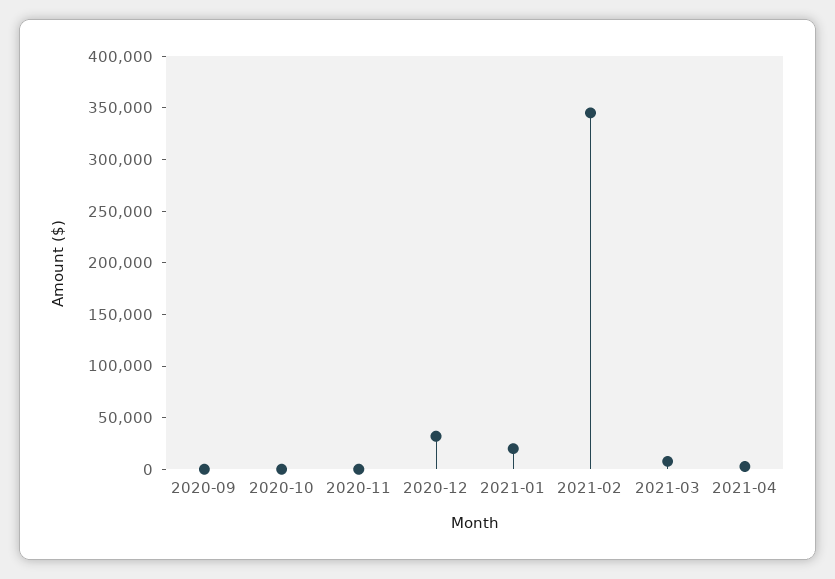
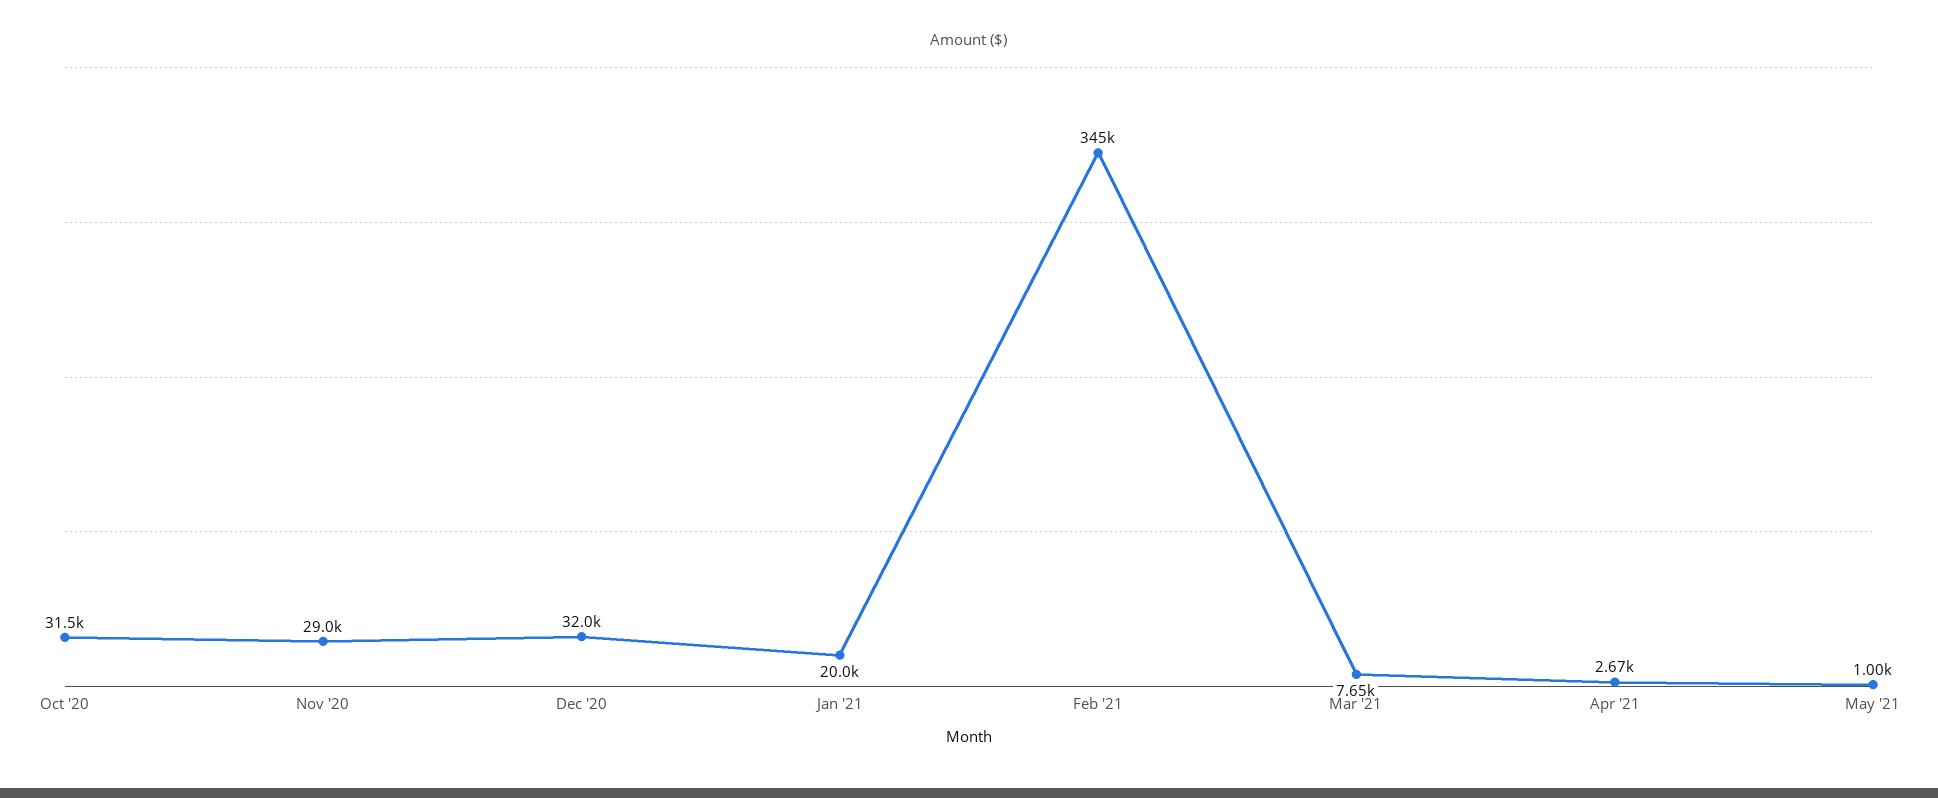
2020-09: 0 -> none
2020-10: 0 -> 31500
2020-11: 0 -> 29000
May '21: none -> 1000

